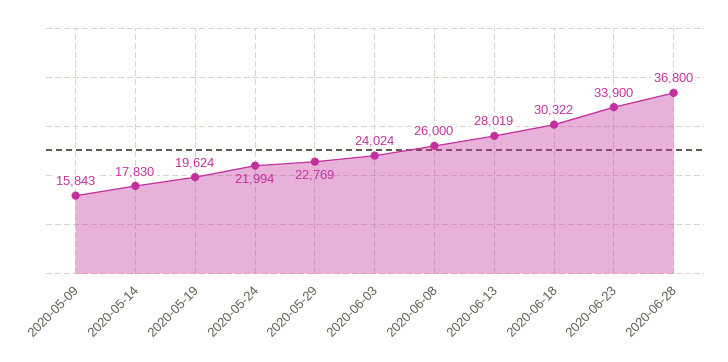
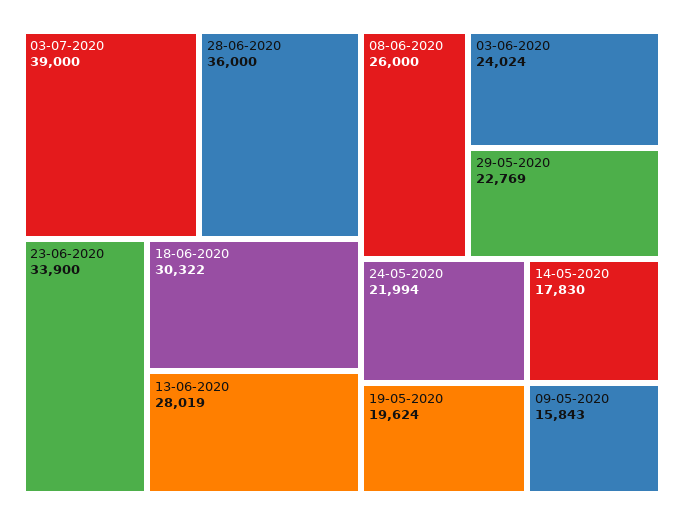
2020-06-28: 36800 -> 36000
03-07-2020: none -> 39000

